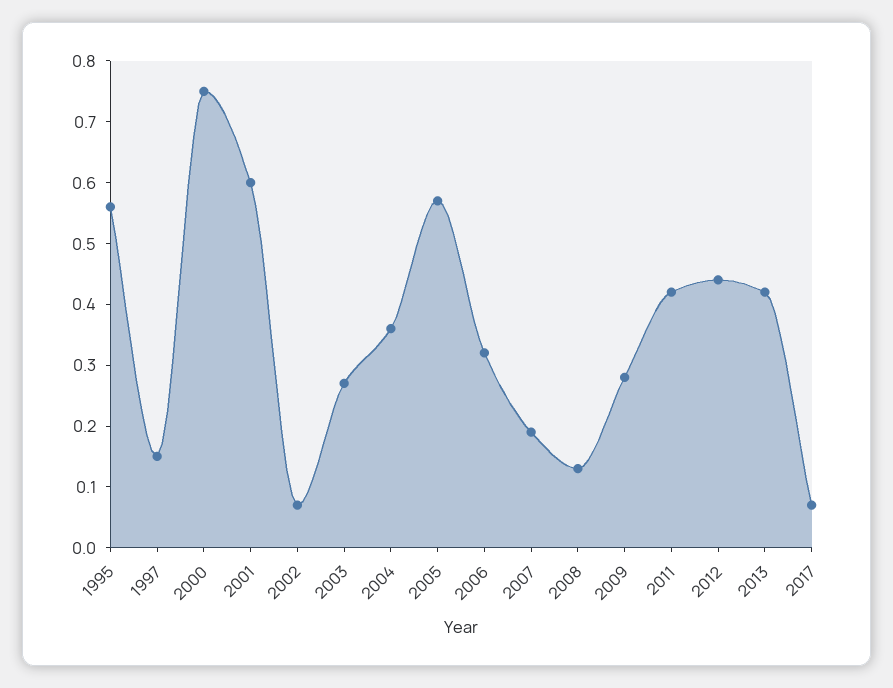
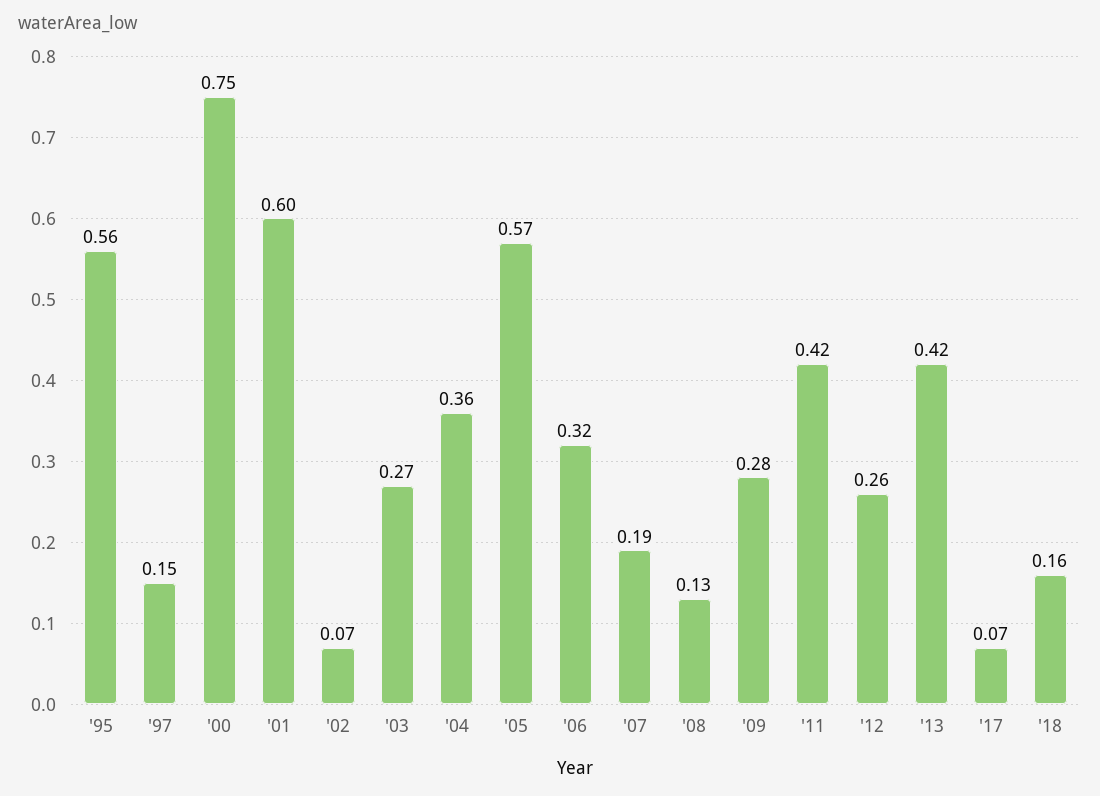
2012: 0.45 -> 0.26
'18: none -> 0.16

